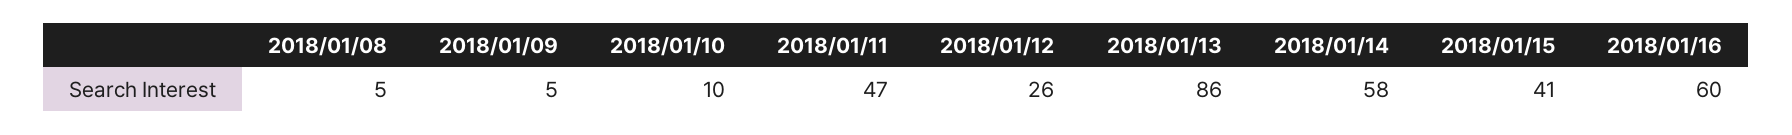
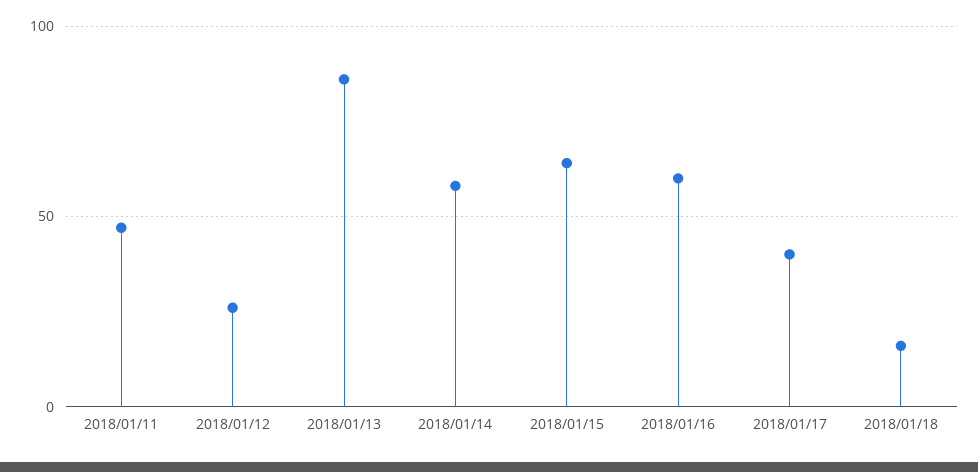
2018/01/08: 5 -> none
2018/01/09: 5 -> none
2018/01/10: 10 -> none
2018/01/15: 41 -> 65
2018/01/17: none -> 40
2018/01/18: none -> 15

